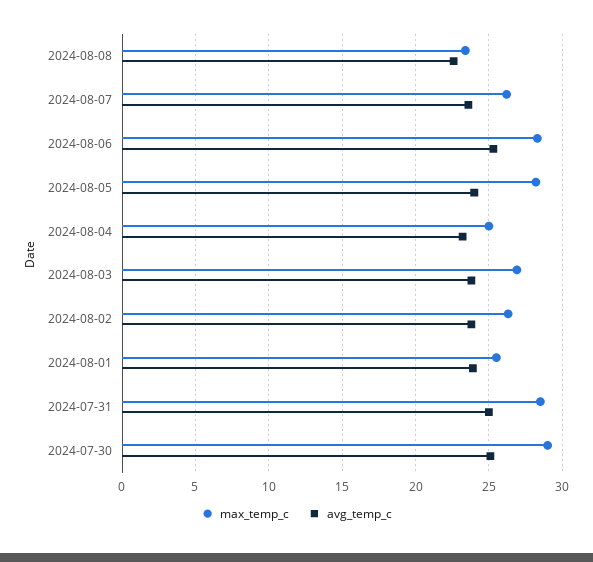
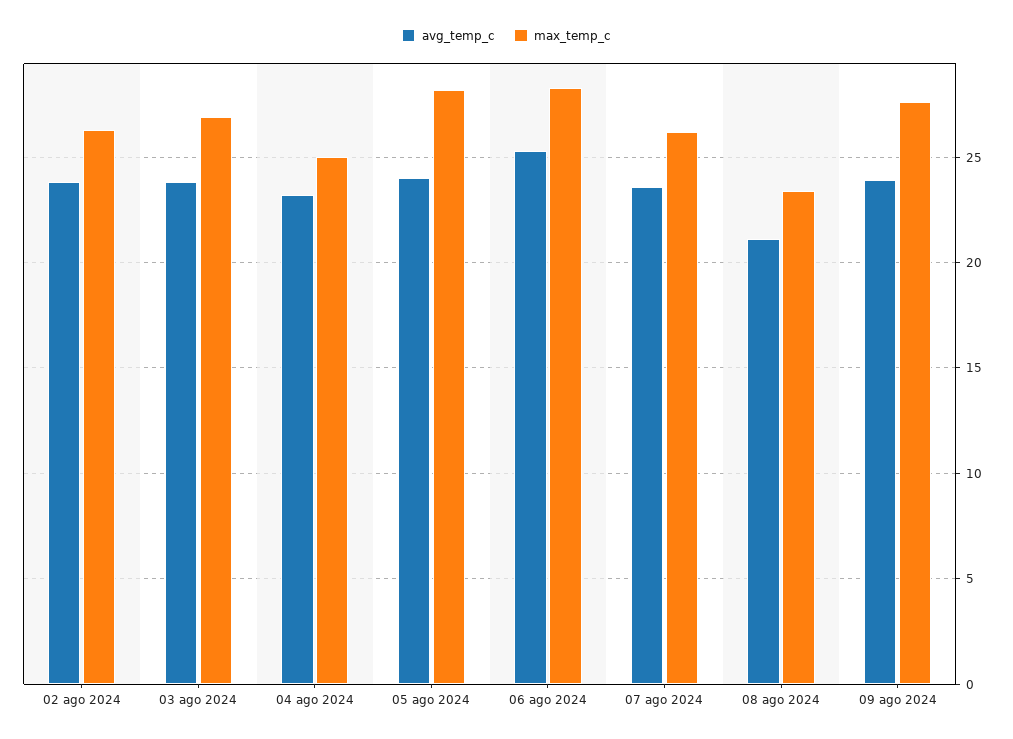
avg_temp_c, 2024-08-08: 22.5 -> 21
max_temp_c, 2024-08-01: 25.5 -> none
avg_temp_c, 2024-08-01: 24 -> none
max_temp_c, 2024-07-31: 28.5 -> none
avg_temp_c, 2024-07-31: 25 -> none
max_temp_c, 2024-07-30: 29 -> none
avg_temp_c, 2024-07-30: 25 -> none
avg_temp_c, 09 ago 2024: none -> 24
max_temp_c, 09 ago 2024: none -> 27.5

